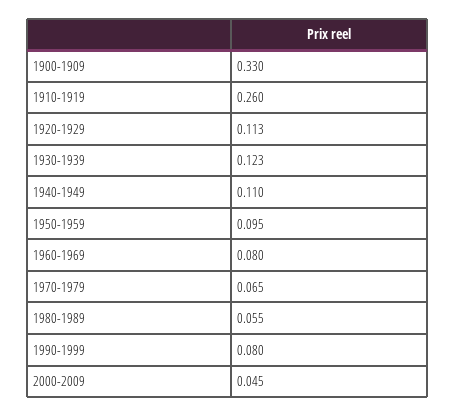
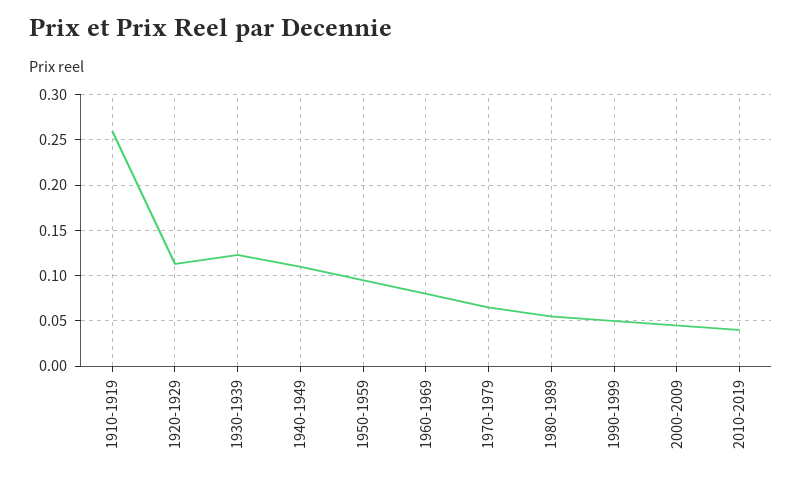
1900-1909: 0.33 -> none
1990-1999: 0.08 -> 0.05
2010-2019: none -> 0.04

